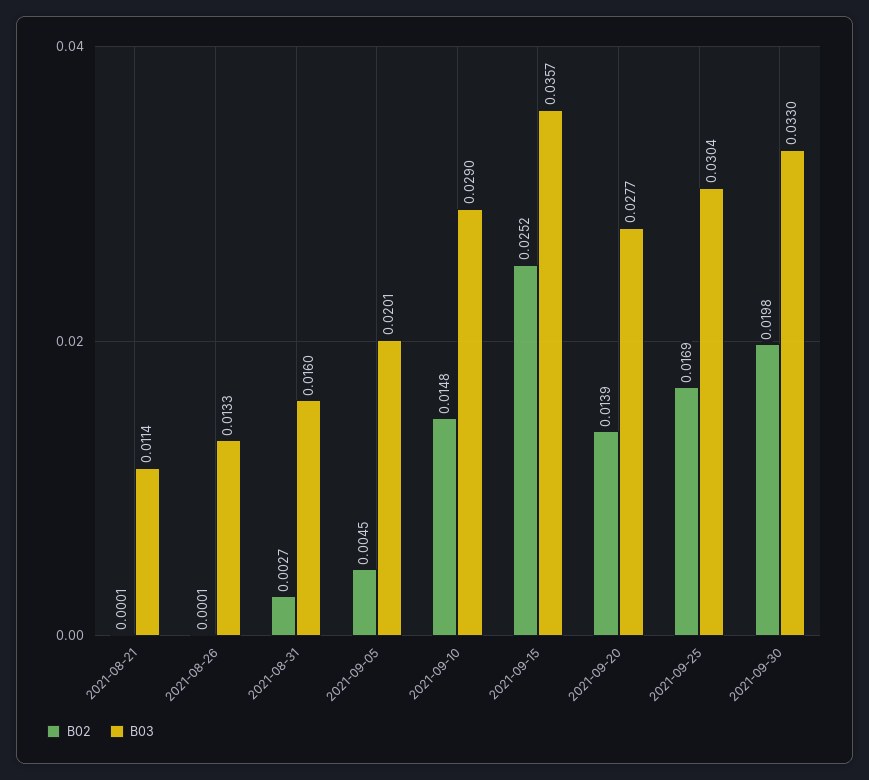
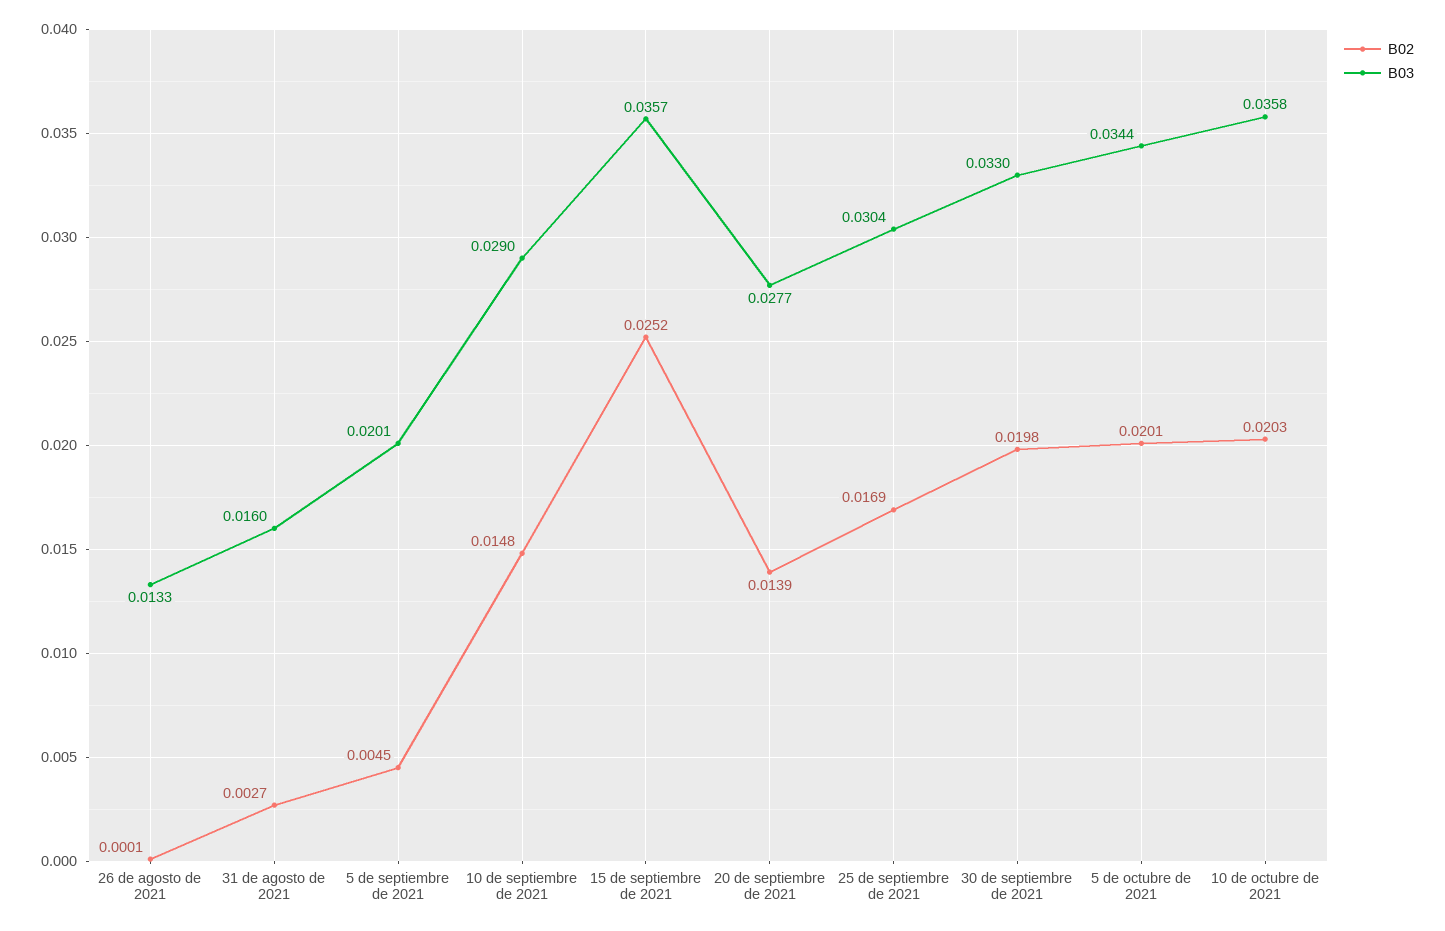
B02, 2021-08-21: 0.0001 -> none
B03, 2021-08-21: 0.0114 -> none
B02, 5 de octubre de 2021: none -> 0.0201
B03, 5 de octubre de 2021: none -> 0.0344
B02, 10 de octubre de 2021: none -> 0.0203
B03, 10 de octubre de 2021: none -> 0.0358

